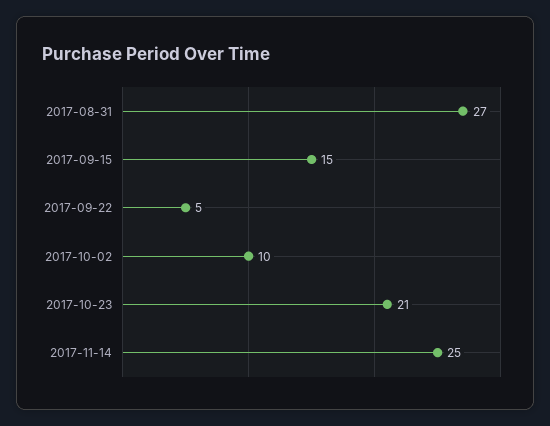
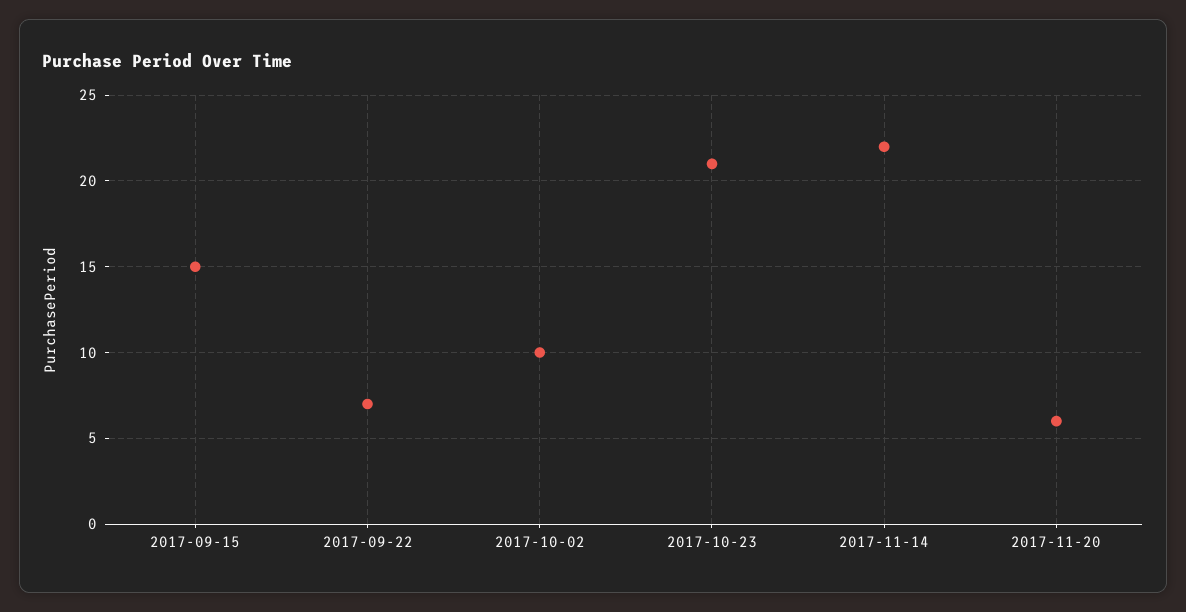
2017-08-31: 27 -> none
2017-09-22: 5 -> 7
2017-11-14: 25 -> 22
2017-11-20: none -> 6

